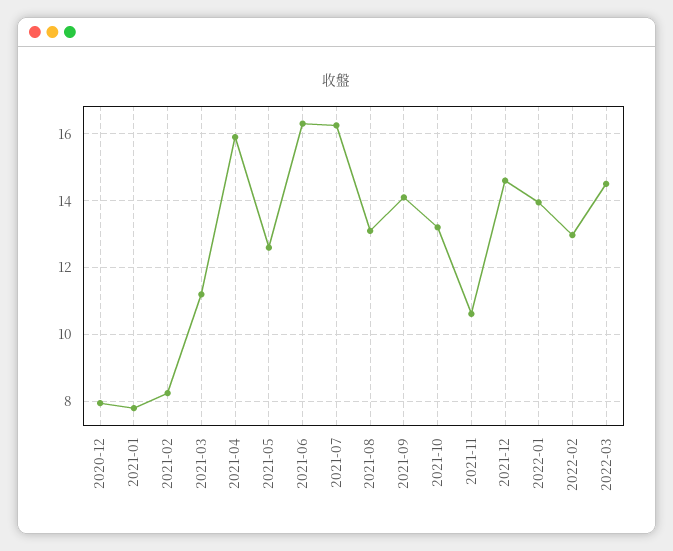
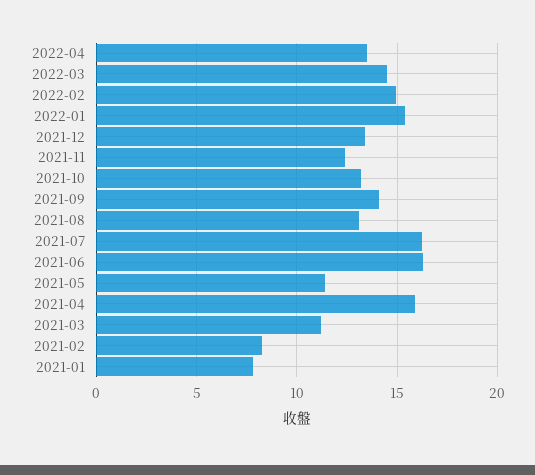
2020-12: 8 -> none
2021-05: 12.6 -> 11.5
2021-11: 10.6 -> 12.5
2021-12: 14.6 -> 13.5
2022-01: 14 -> 15.5
2022-02: 13 -> 15
2022-04: none -> 13.5

